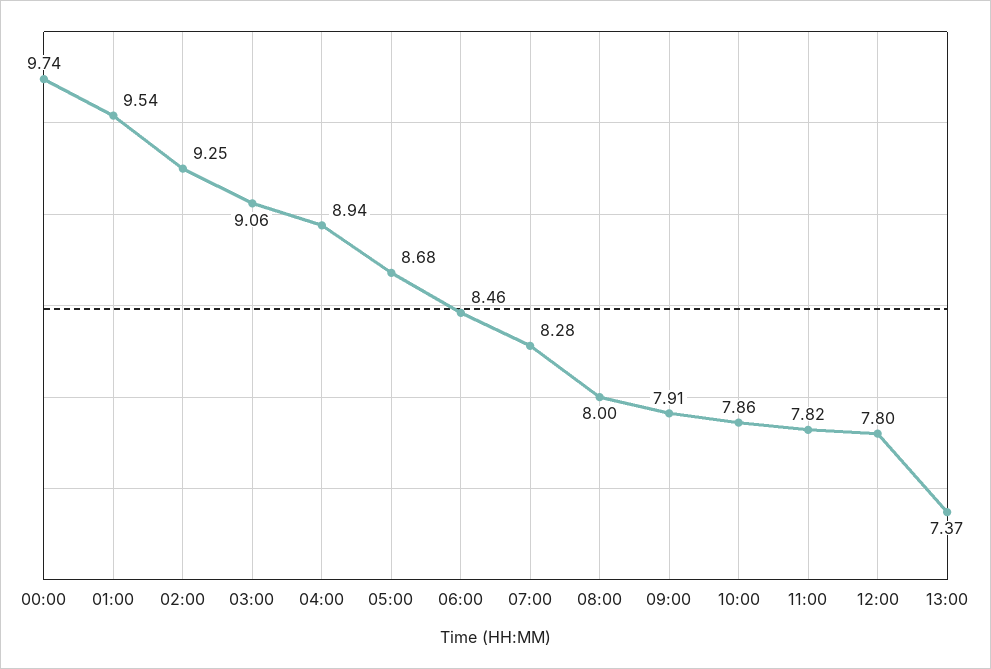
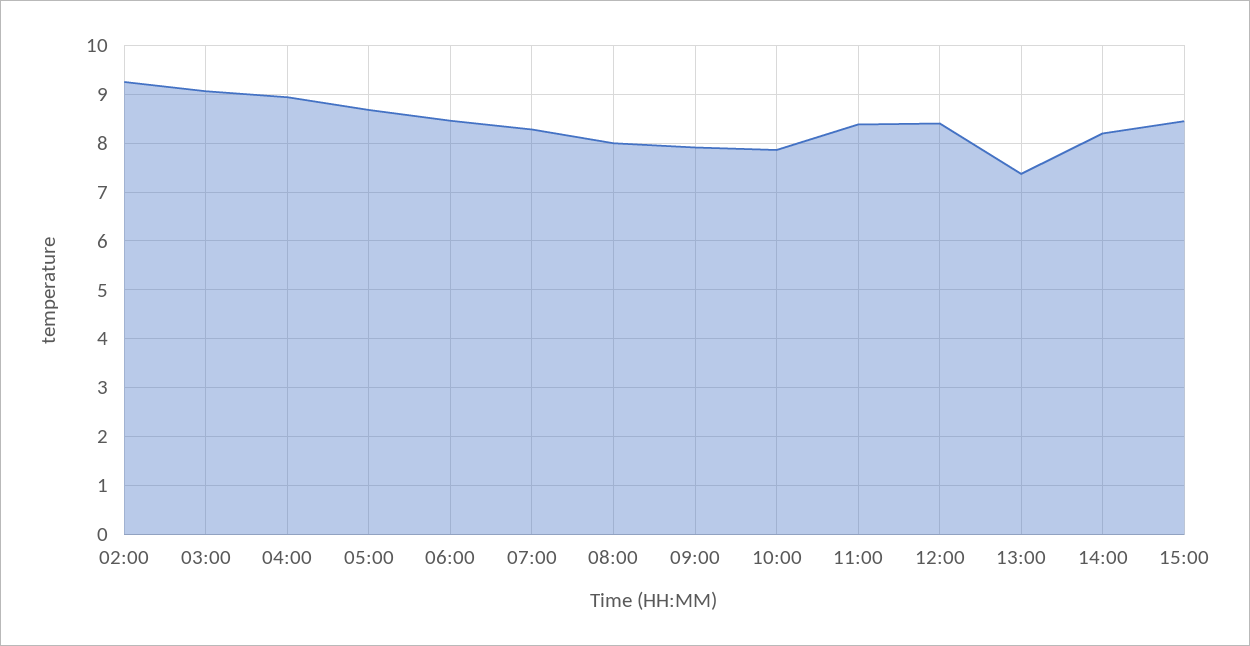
00:00: 9.74 -> none
01:00: 9.54 -> none
11:00: 7.82 -> 8.4
12:00: 7.8 -> 8.4
14:00: none -> 8.2
15:00: none -> 8.4

